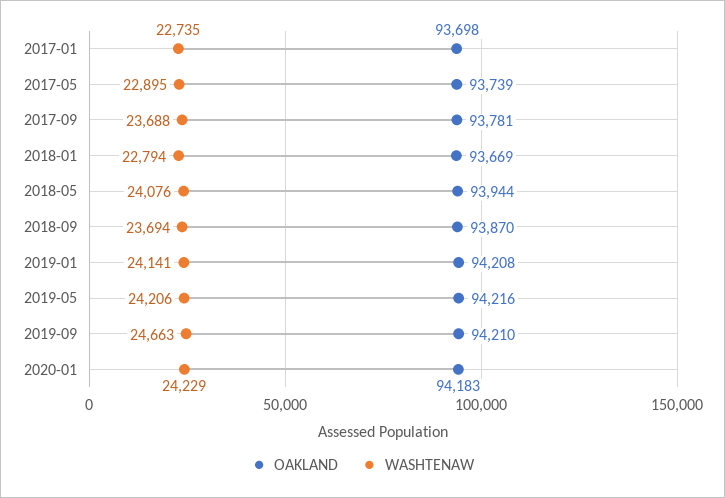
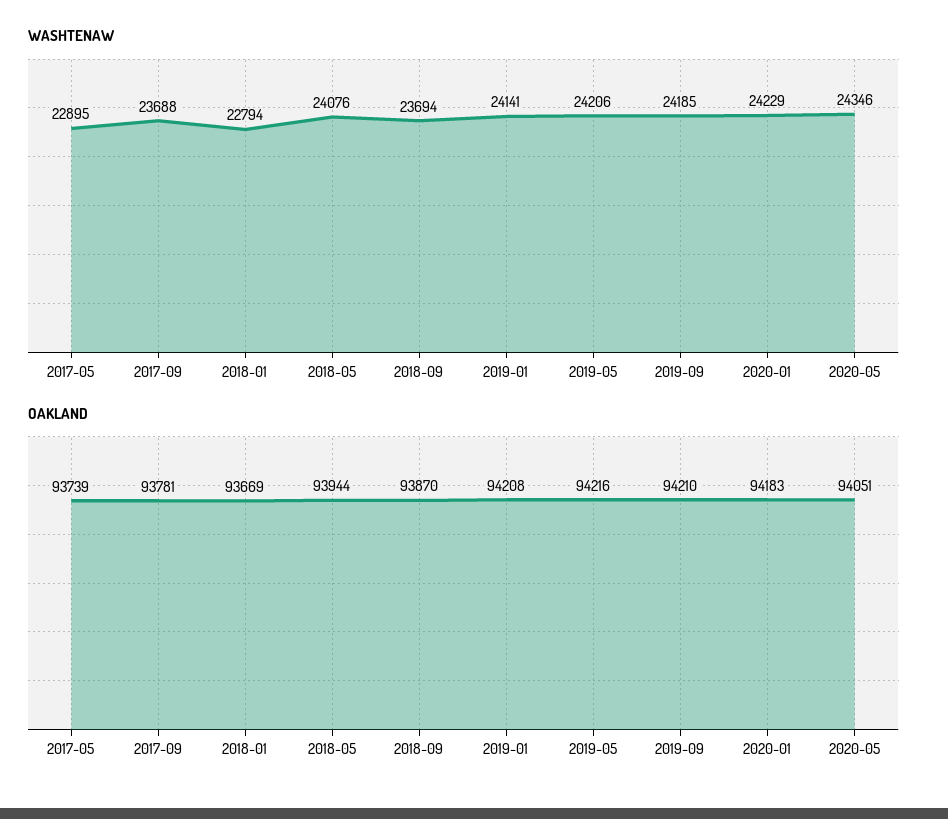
OAKLAND, 2017-01: 93698 -> none
WASHTENAW, 2017-01: 22735 -> none
WASHTENAW, 2019-09: 24663 -> 24185
WASHTENAW, 2020-05: none -> 24346
OAKLAND, 2020-05: none -> 94051

